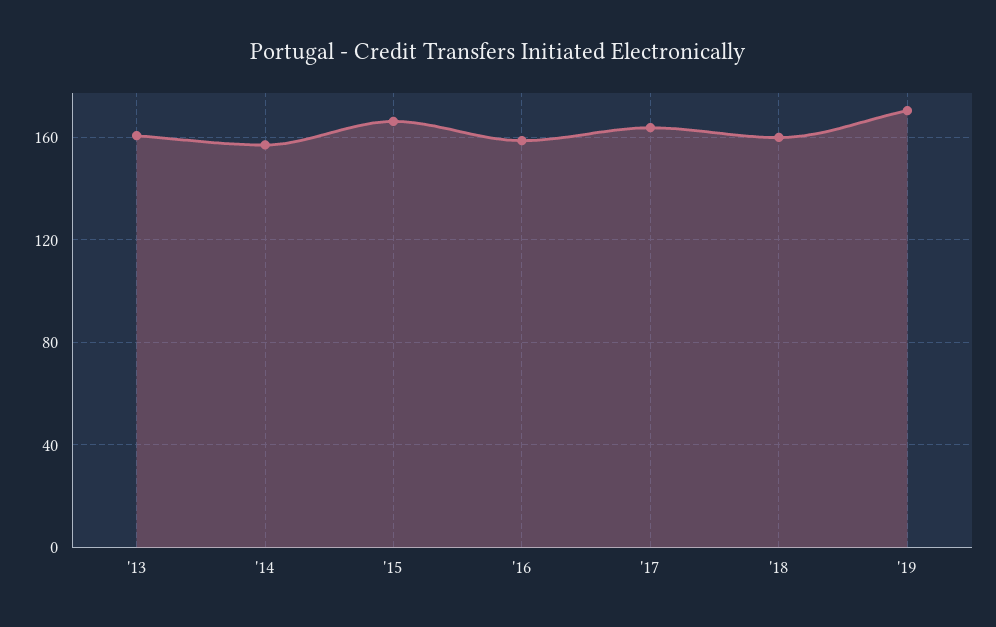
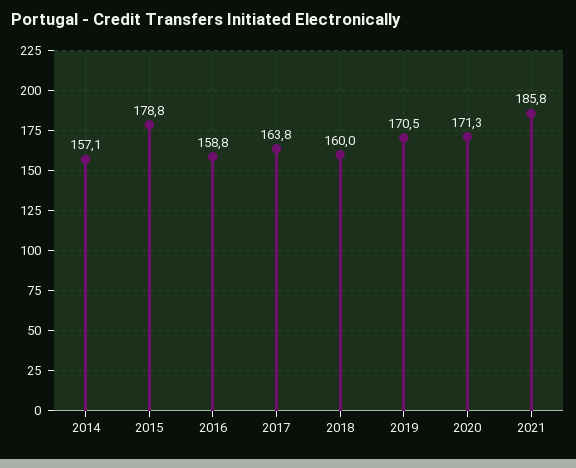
'13: 160 -> none
'15: 165 -> 178.8
2020: none -> 171.3
2021: none -> 185.8

